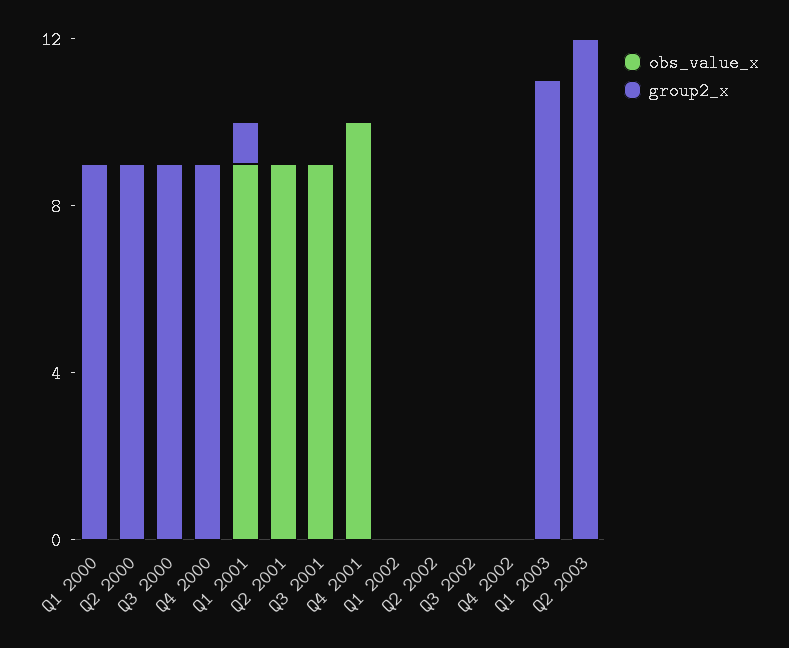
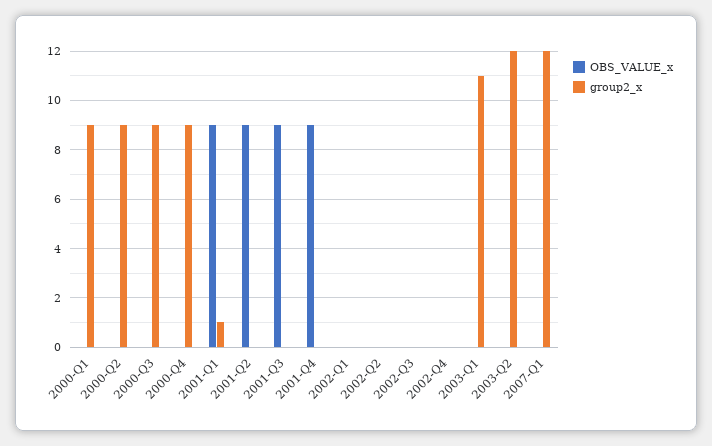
obs_value_x, Q4 2001: 10 -> 9
obs_value_x, 2007-Q1: none -> 0
group2_x, 2007-Q1: none -> 12

